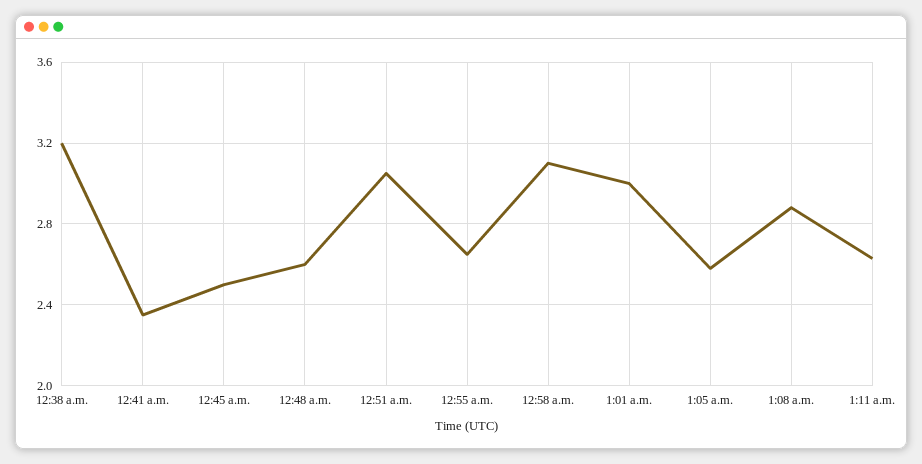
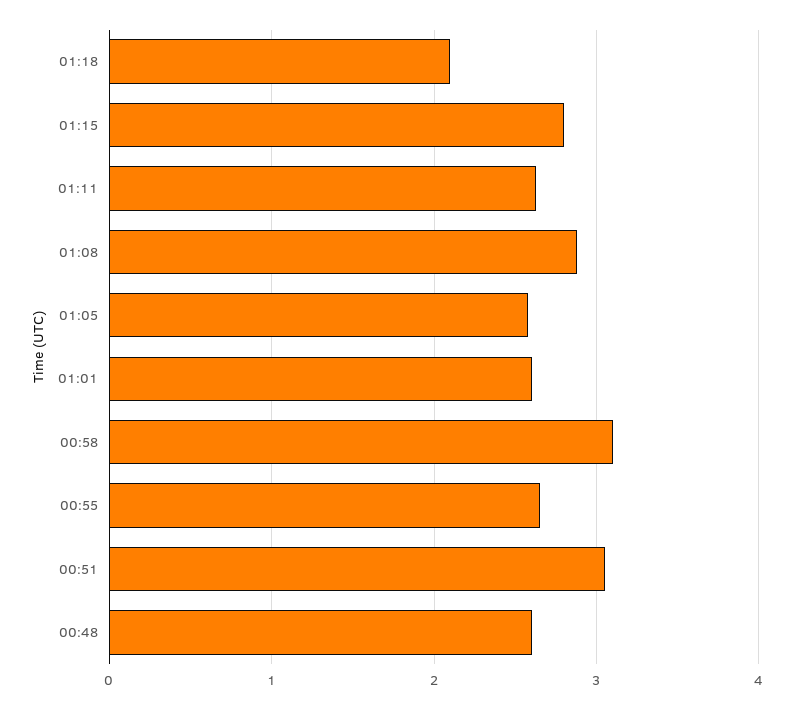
12:38 a.m.: 3.2 -> none
12:41 a.m.: 2.35 -> none
12:45 a.m.: 2.5 -> none
1:01 a.m.: 3 -> 2.6
01:18: none -> 2.1
01:15: none -> 2.8

